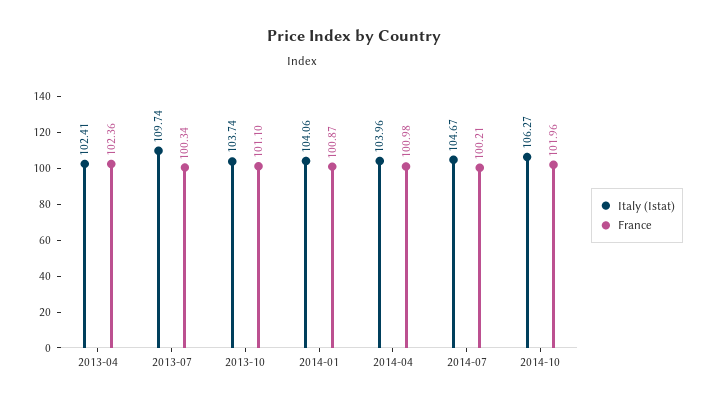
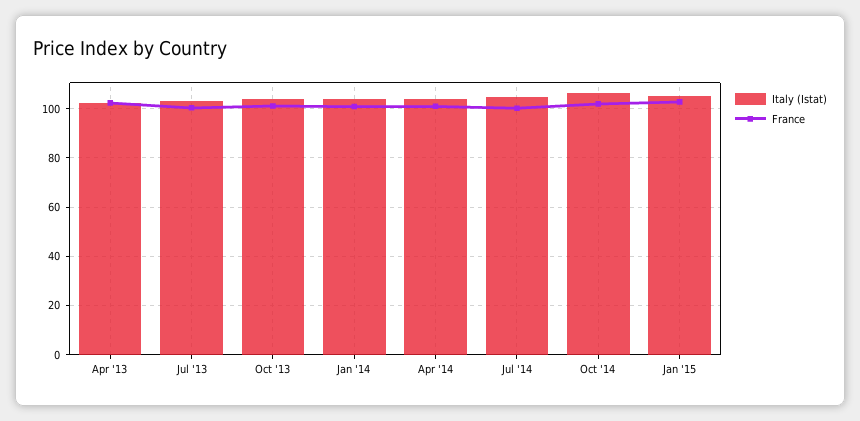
Italy (Istat), 2013-07: 109.74 -> 102.5
Italy (Istat), Jan '15: none -> 105
France, Jan '15: none -> 102.5

